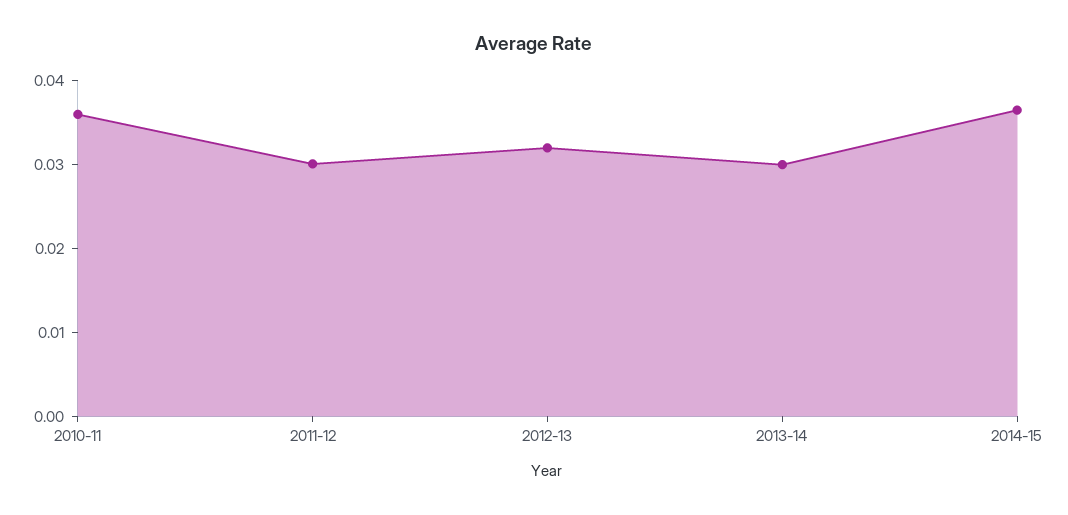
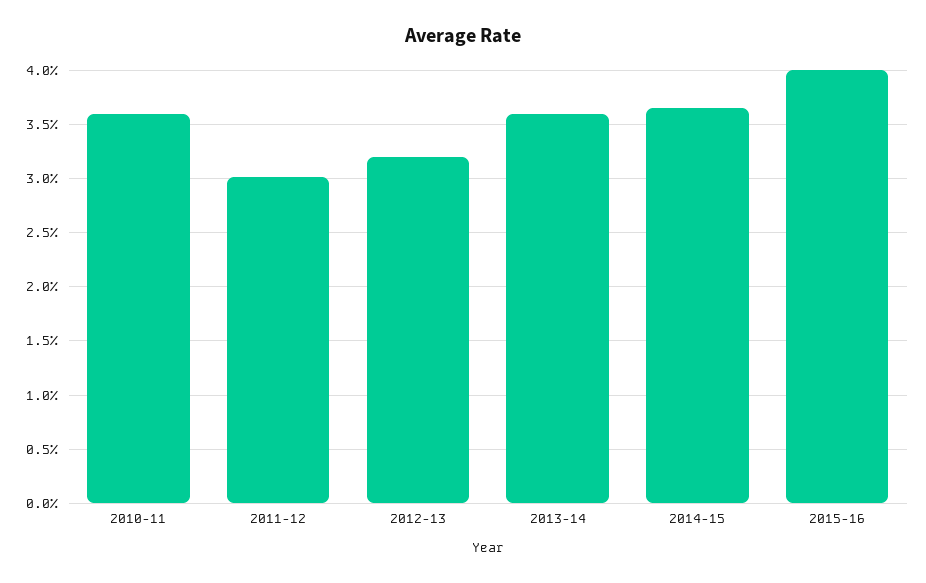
2013-14: 0.03 -> 0.036
2015-16: none -> 0.04

